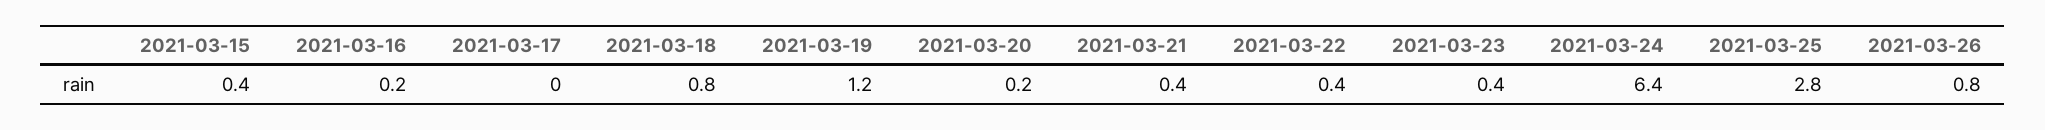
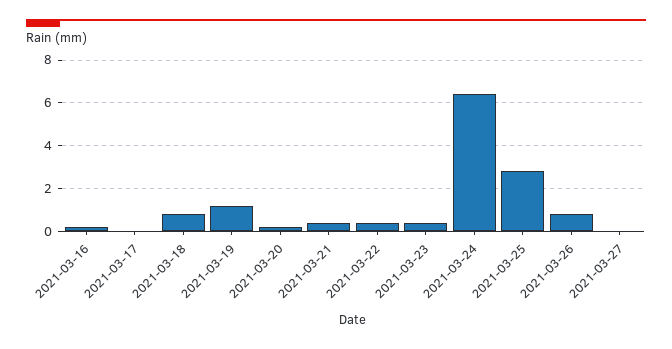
2021-03-15: 0.4 -> none
2021-03-27: none -> 0

